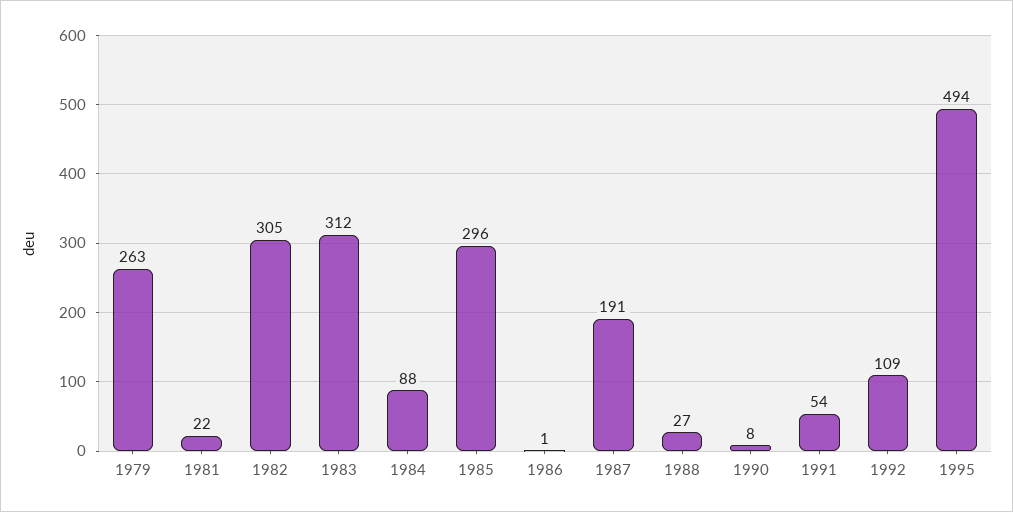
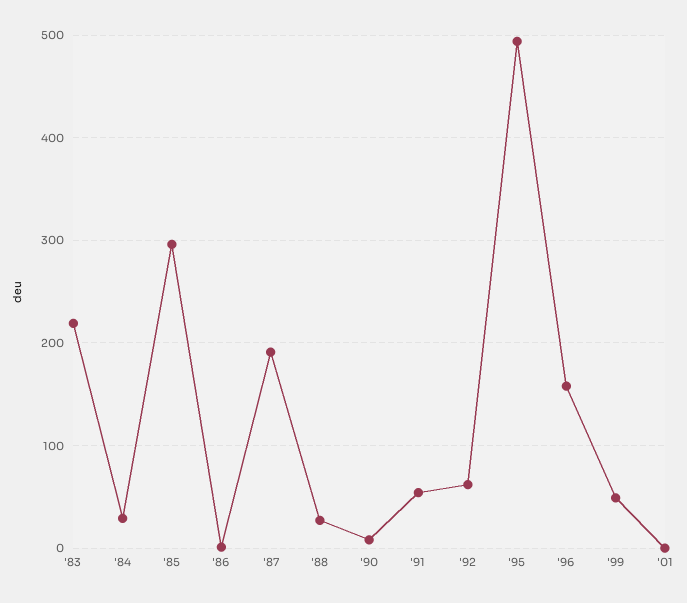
1979: 263 -> none
1981: 22 -> none
1982: 305 -> none
1983: 312 -> 220
1984: 88 -> 30
1992: 109 -> 60
'96: none -> 160
'99: none -> 50
'01: none -> 0

